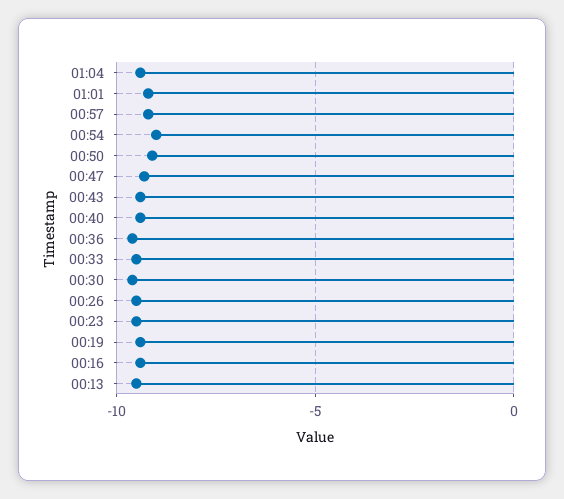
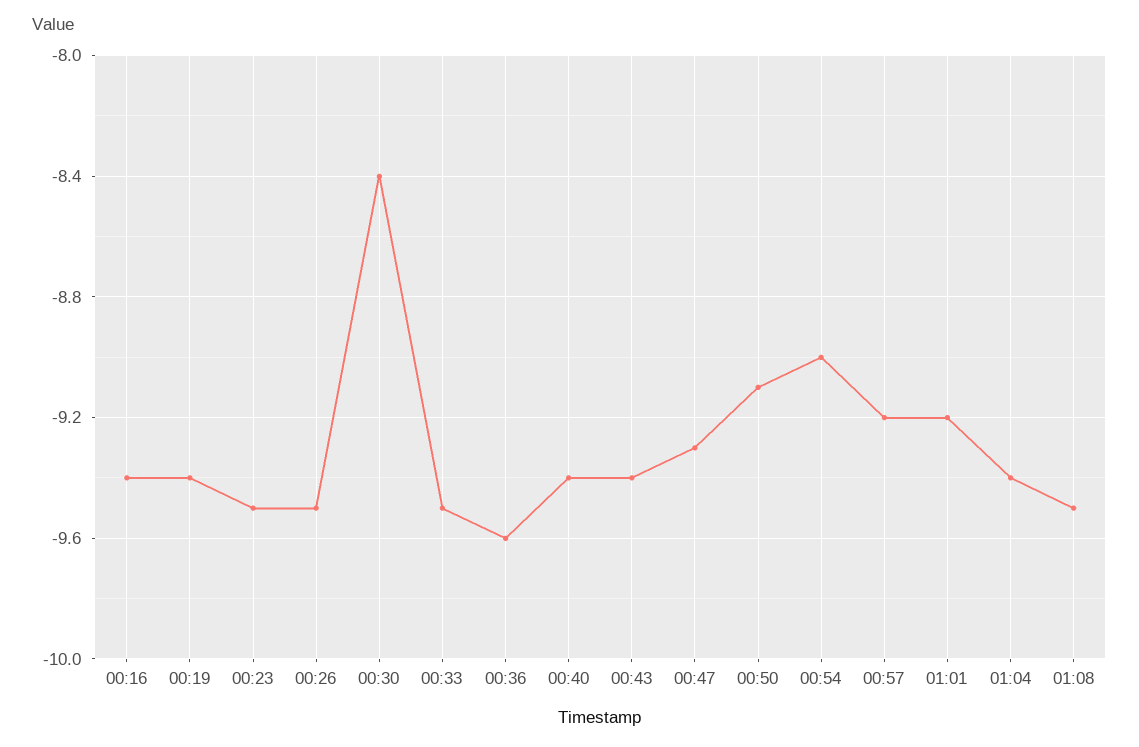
00:30: -9.5 -> -8.4
00:13: -9.5 -> none
01:08: none -> -9.5

